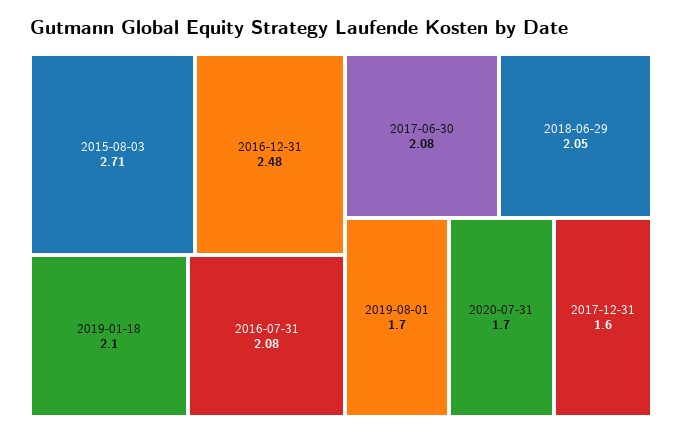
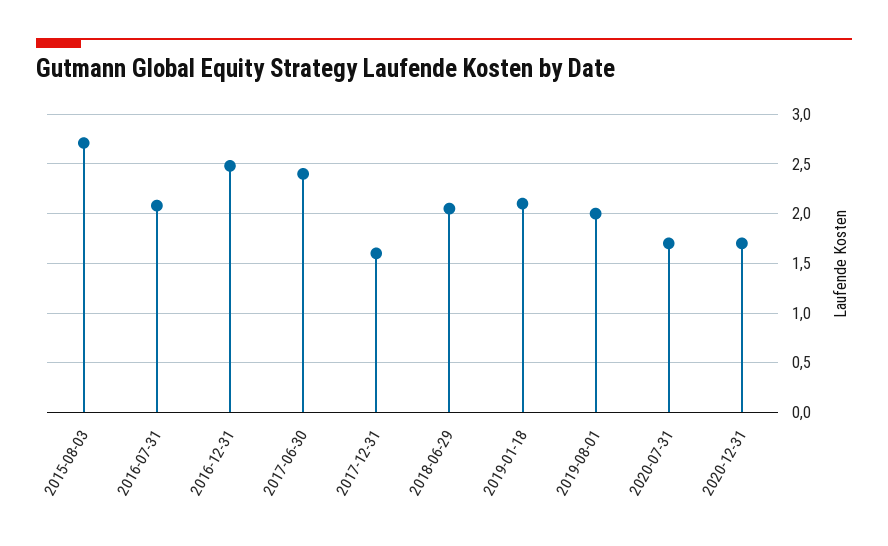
2017-06-30: 2.08 -> 2.4
2019-08-01: 1.7 -> 2
2020-12-31: none -> 1.7

